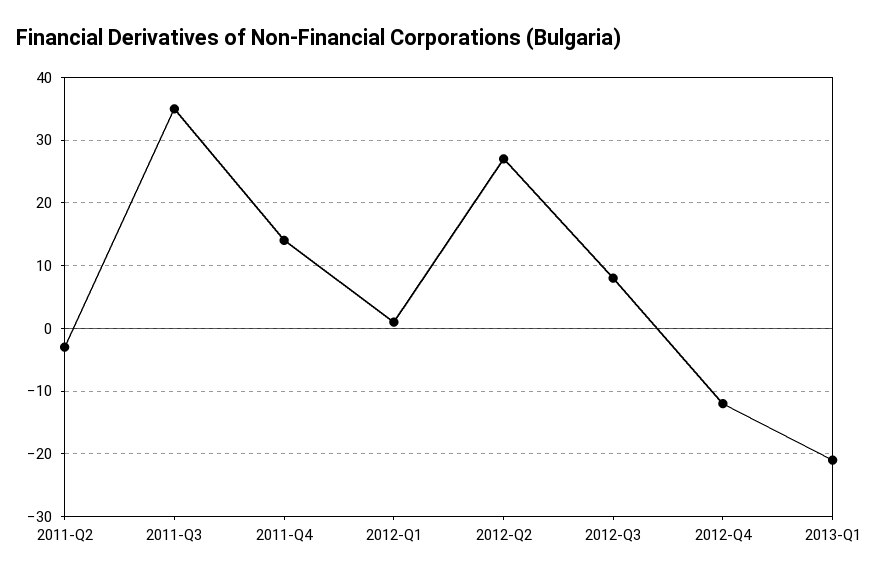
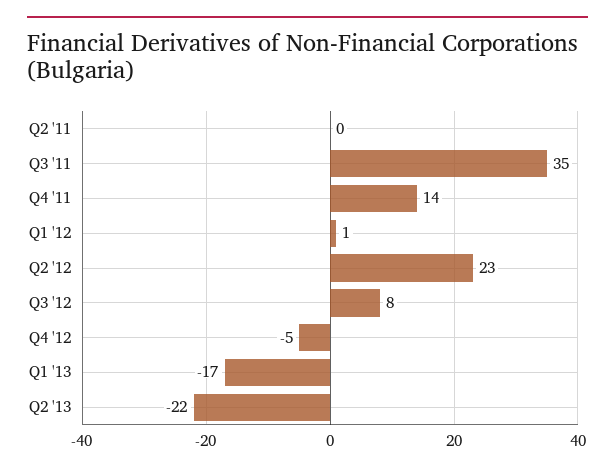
2011-Q2: -3 -> 0
2012-Q2: 27 -> 23
2012-Q4: -12 -> -5
2013-Q1: -21 -> -17
Q2 '13: none -> -22

